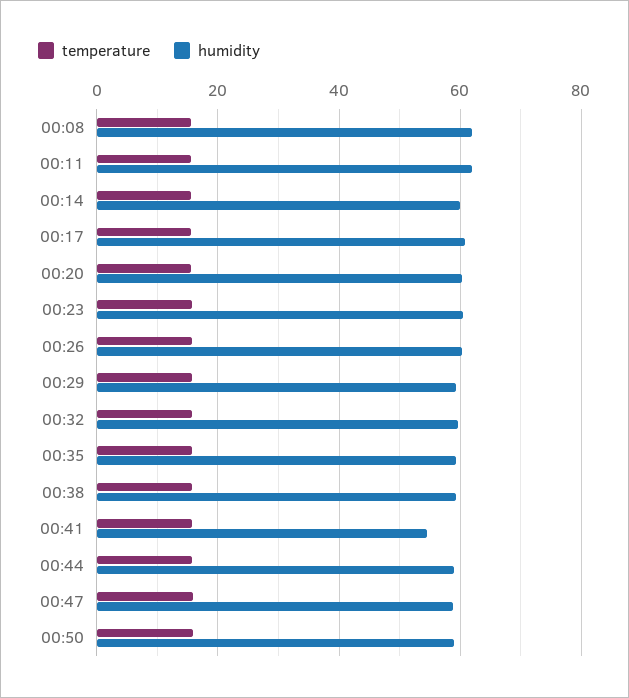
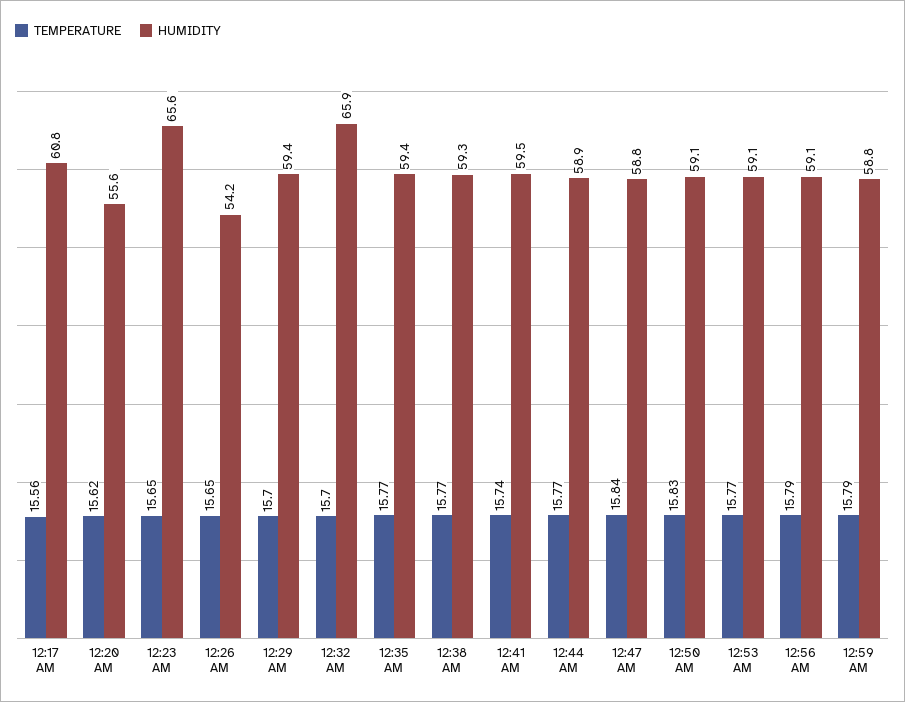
temperature, 00:08: 16 -> none
humidity, 00:08: 62 -> none
temperature, 00:11: 16 -> none
humidity, 00:11: 62 -> none
temperature, 00:14: 16 -> none
humidity, 00:14: 60 -> none
humidity, 00:20: 60 -> 55.6
humidity, 00:23: 60 -> 65.6
humidity, 00:26: 60 -> 54.2
humidity, 00:32: 60 -> 65.9
humidity, 00:41: 54 -> 59.5
temperature, 12:53 AM: none -> 15.77
humidity, 12:53 AM: none -> 59.1
temperature, 12:56 AM: none -> 15.79
humidity, 12:56 AM: none -> 59.1
temperature, 12:59 AM: none -> 15.79
humidity, 12:59 AM: none -> 58.8

